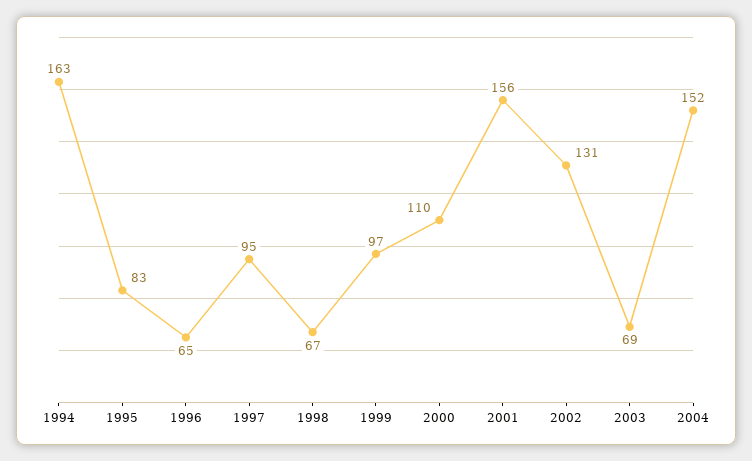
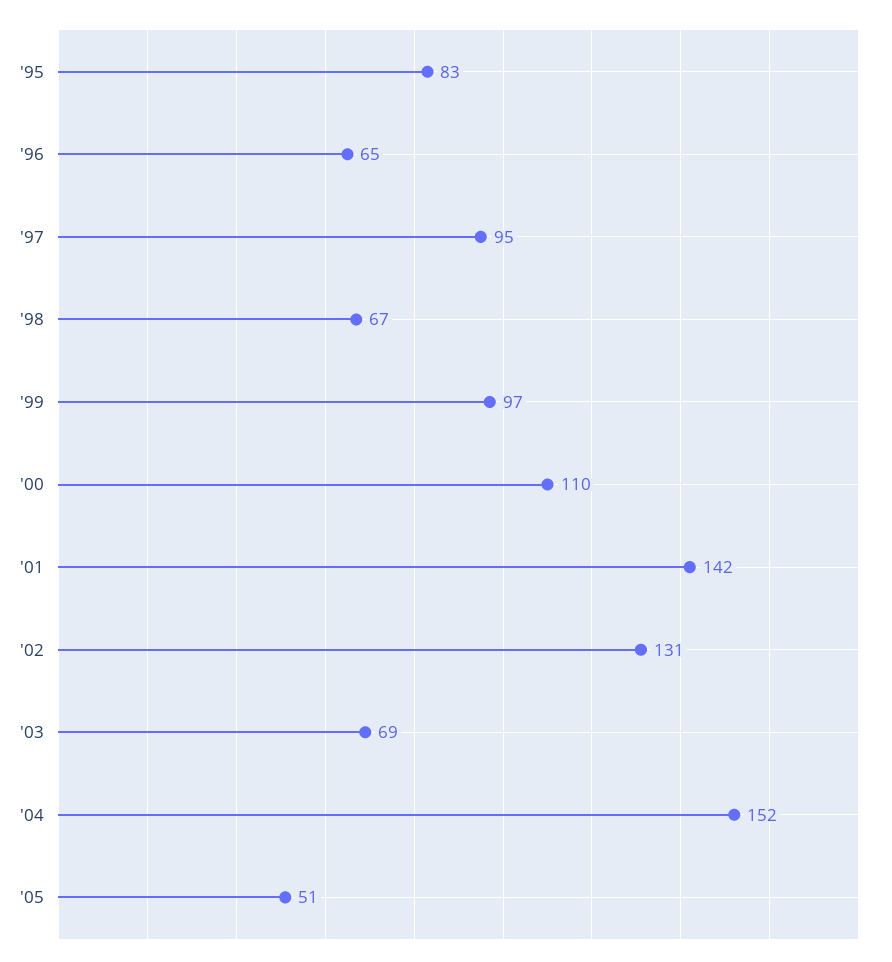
1994: 163 -> none
2001: 156 -> 142
'05: none -> 51

